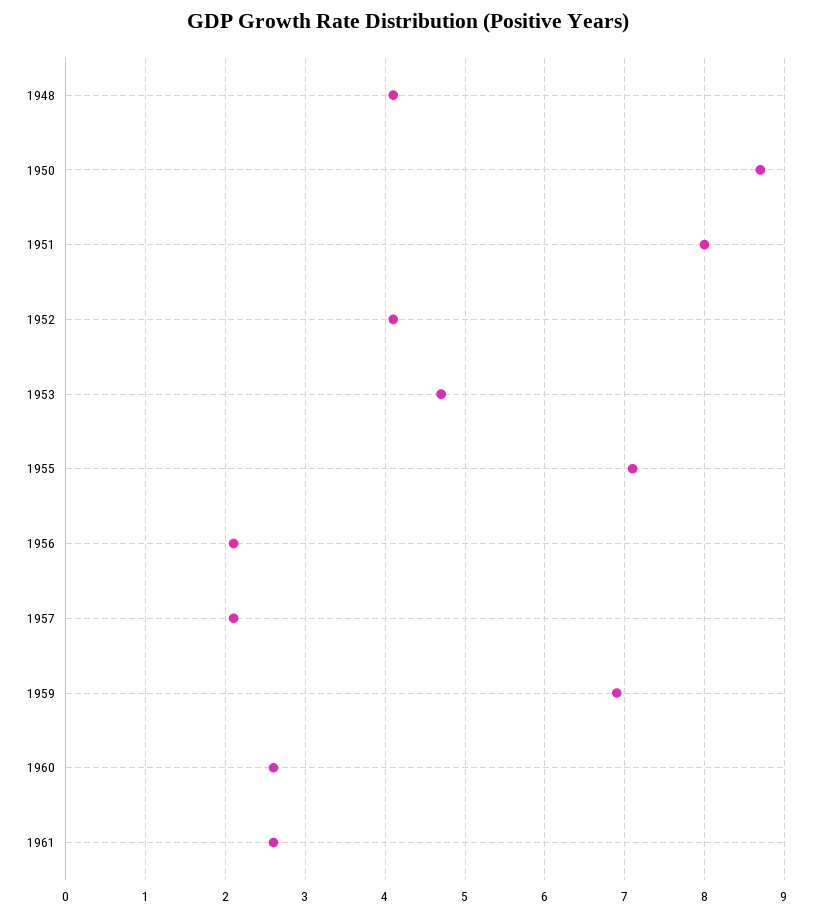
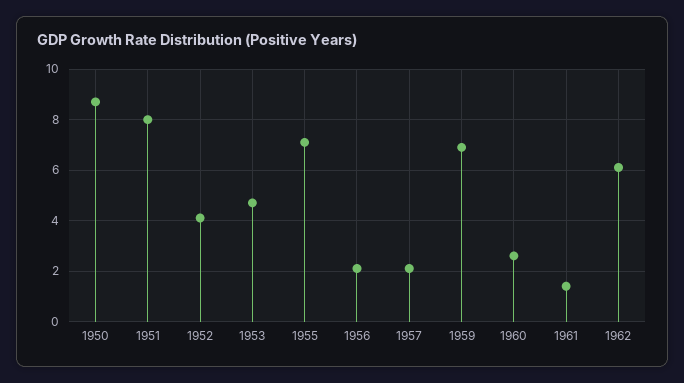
1948: 4.1 -> none
1961: 2.6 -> 1.5
1962: none -> 6

